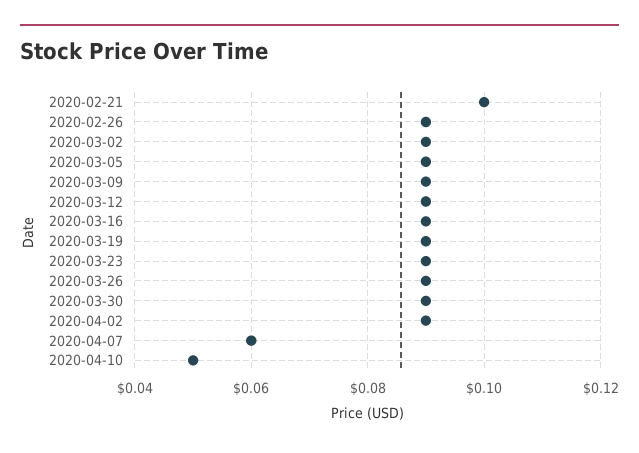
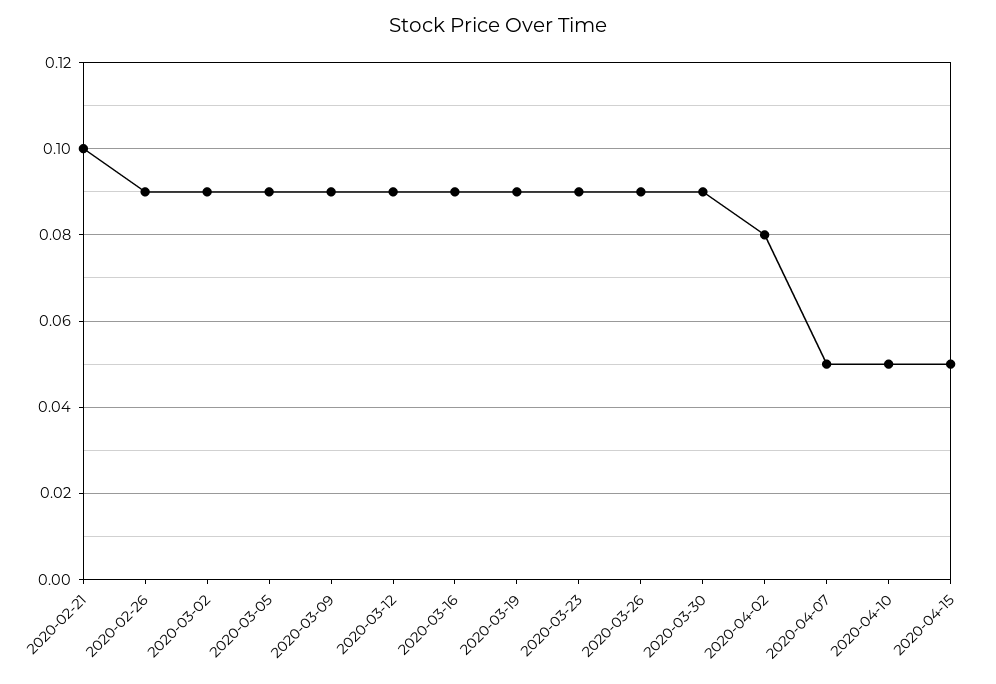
2020-04-02: 0.09 -> 0.08
2020-04-07: 0.06 -> 0.05
2020-04-15: none -> 0.05

